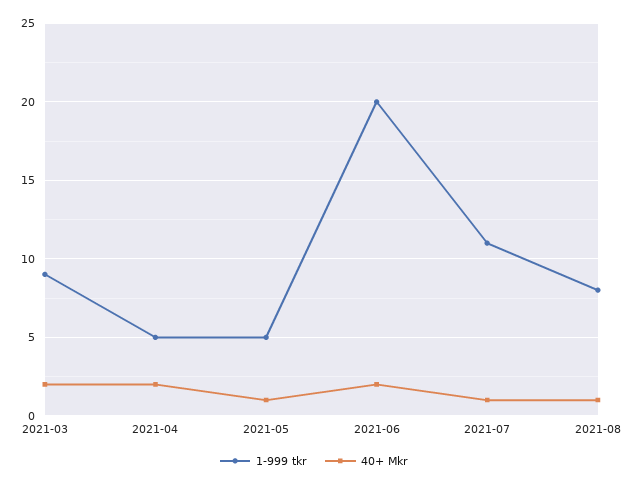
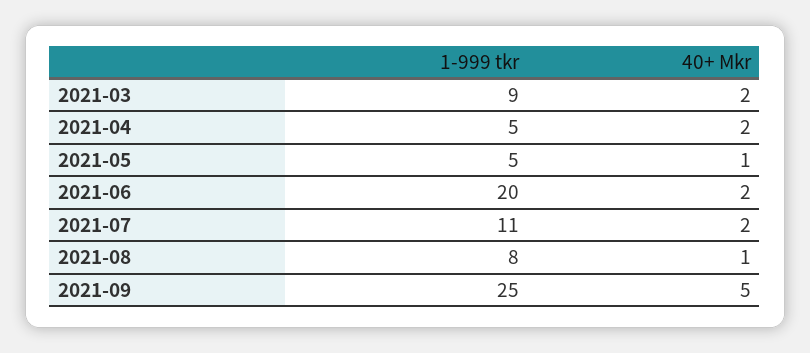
40+ Mkr, 2021-07: 1 -> 2
1-999 tkr, 2021-09: none -> 25
40+ Mkr, 2021-09: none -> 5

